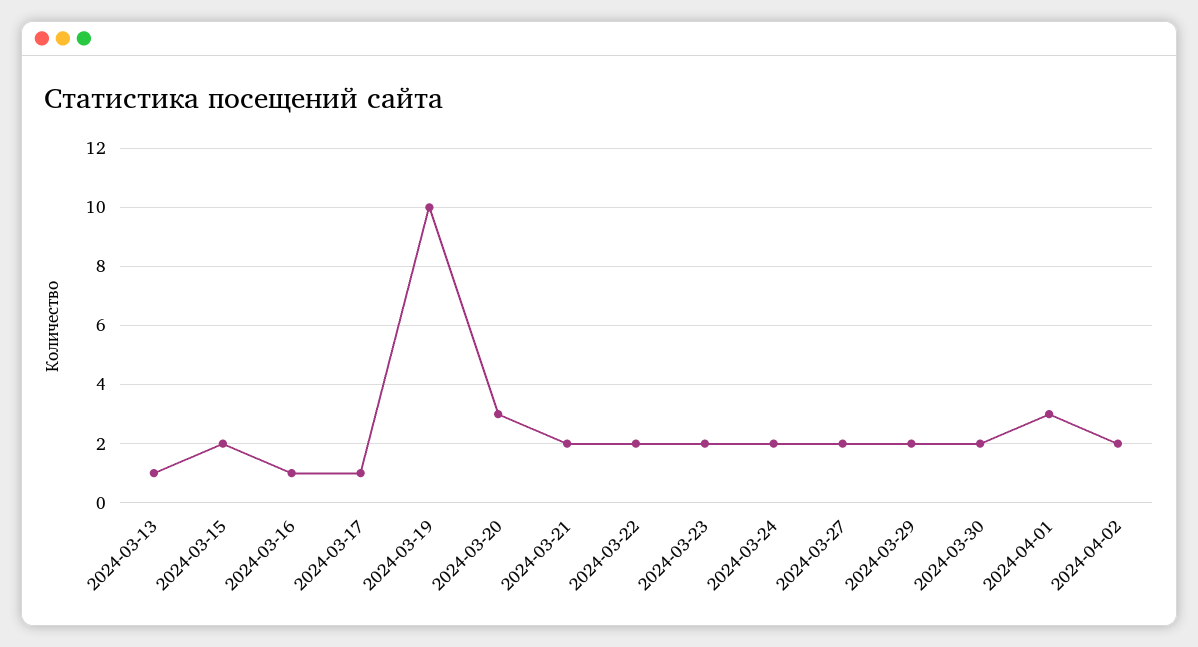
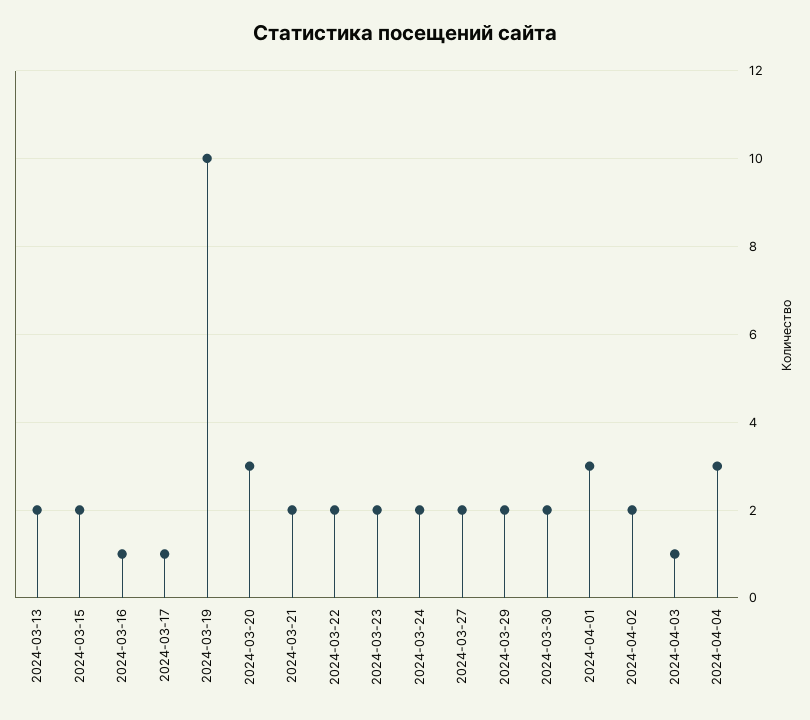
2024-03-13: 1 -> 2
2024-04-03: none -> 1
2024-04-04: none -> 3

